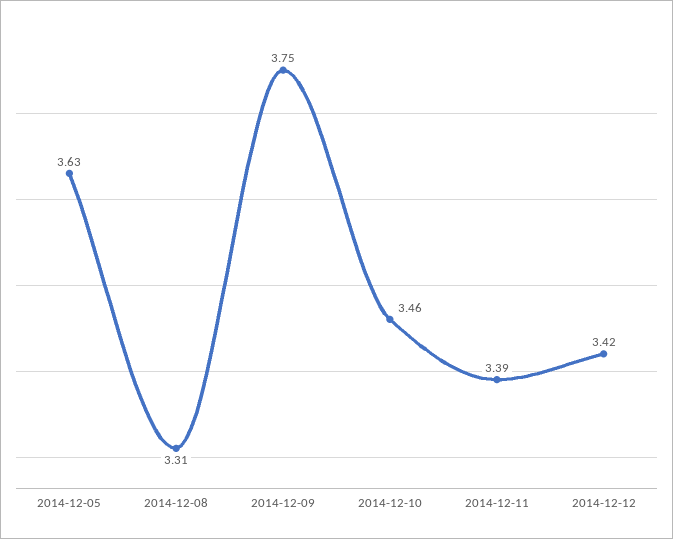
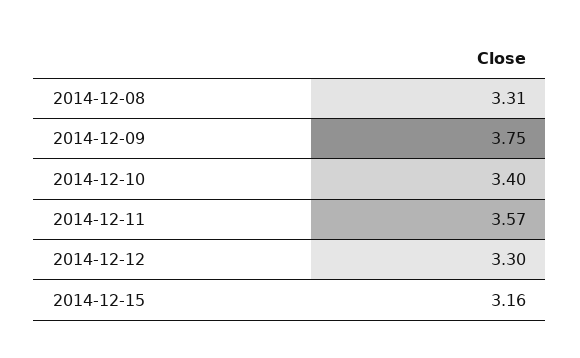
2014-12-05: 3.63 -> none
2014-12-10: 3.46 -> 3.4
2014-12-11: 3.39 -> 3.57
2014-12-12: 3.42 -> 3.3
2014-12-15: none -> 3.16

